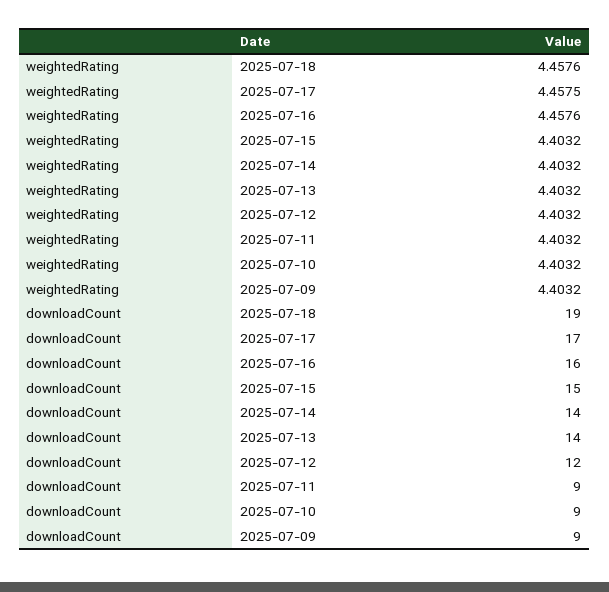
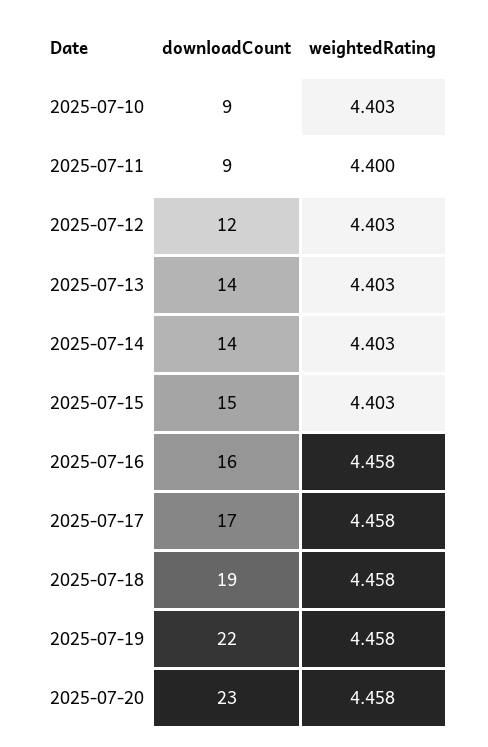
weightedRating, 2025-07-11: 4.4032 -> 4.4
weightedRating, 2025-07-09: 4.4032 -> none
downloadCount, 2025-07-09: 9 -> none
downloadCount, 2025-07-19: none -> 22
weightedRating, 2025-07-19: none -> 4.458
downloadCount, 2025-07-20: none -> 23
weightedRating, 2025-07-20: none -> 4.458

